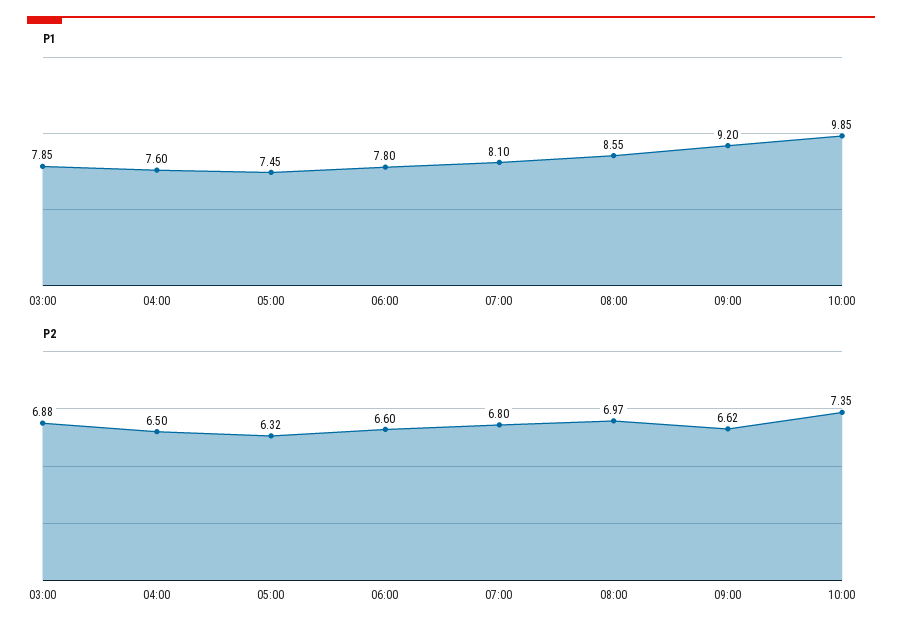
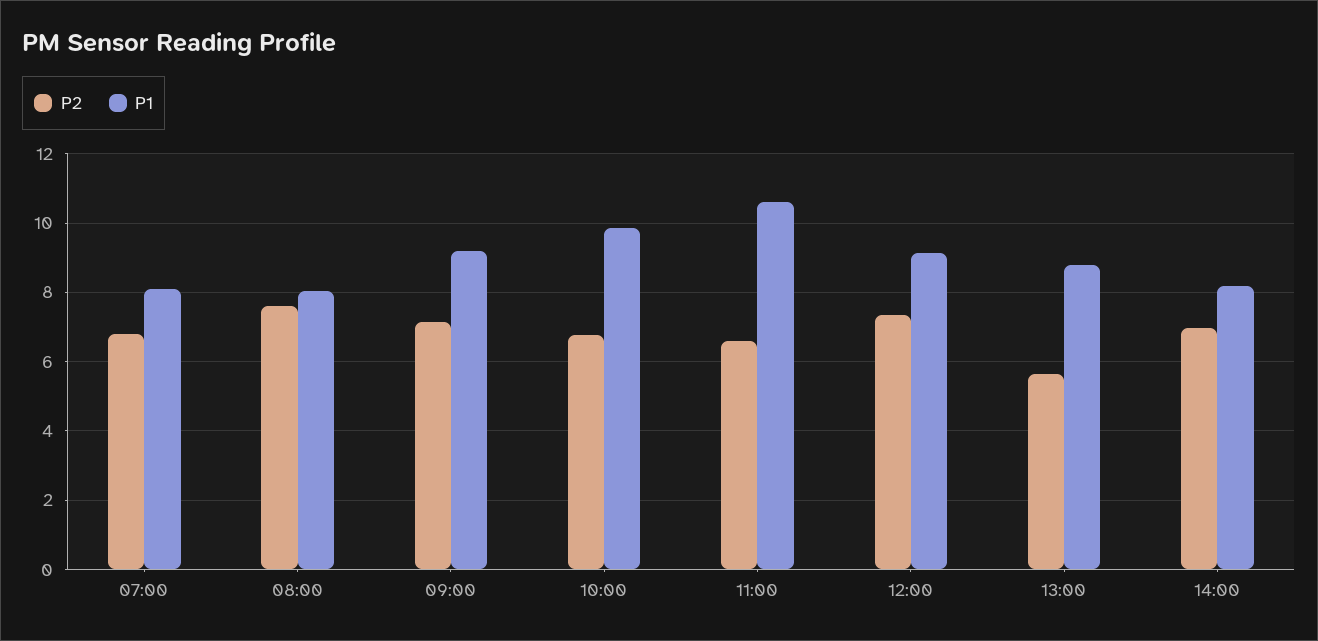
P1, 03:00: 7.85 -> none
P1, 04:00: 7.6 -> none
P1, 05:00: 7.45 -> none
P1, 06:00: 7.8 -> none
P1, 08:00: 8.55 -> 8
P2, 03:00: 6.88 -> none
P2, 04:00: 6.5 -> none
P2, 05:00: 6.32 -> none
P2, 06:00: 6.6 -> none
P2, 08:00: 6.97 -> 7.6
P2, 09:00: 6.62 -> 7.2
P2, 10:00: 7.35 -> 6.8
P2, 11:00: none -> 6.6
P1, 11:00: none -> 10.6
P2, 12:00: none -> 7.4
P1, 12:00: none -> 9.2
P2, 13:00: none -> 5.6
P1, 13:00: none -> 8.8
P2, 14:00: none -> 7
P1, 14:00: none -> 8.2

